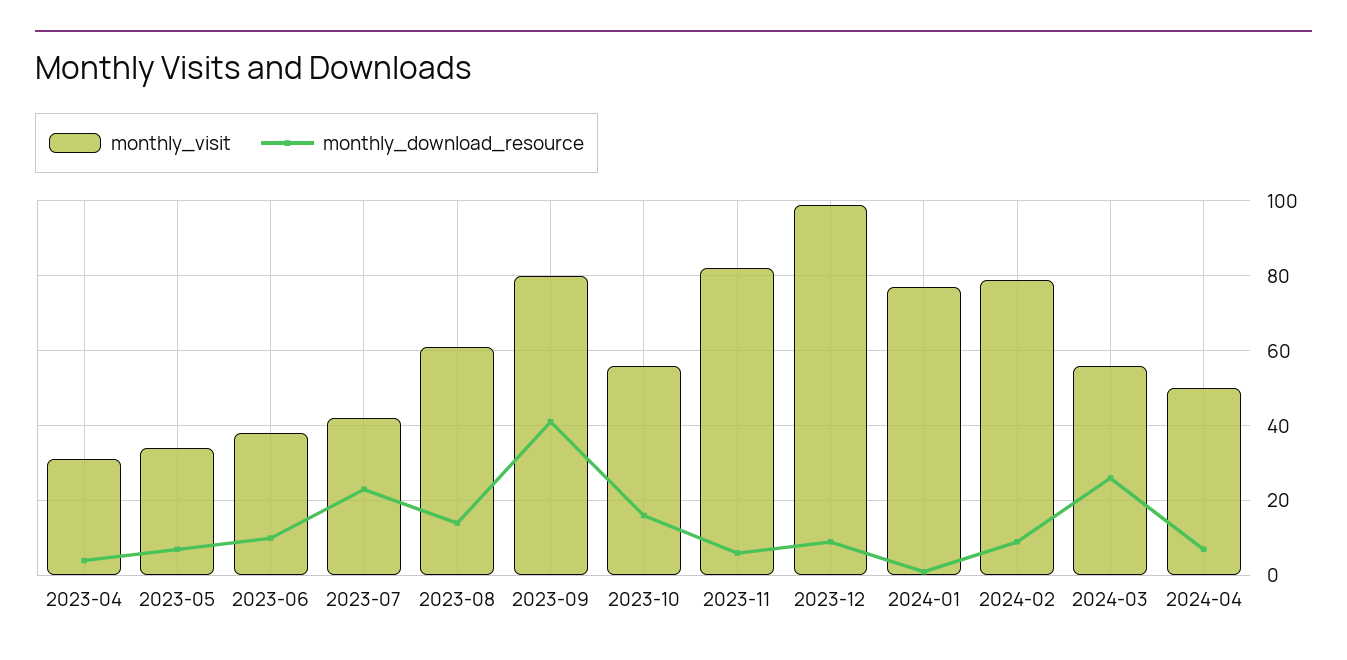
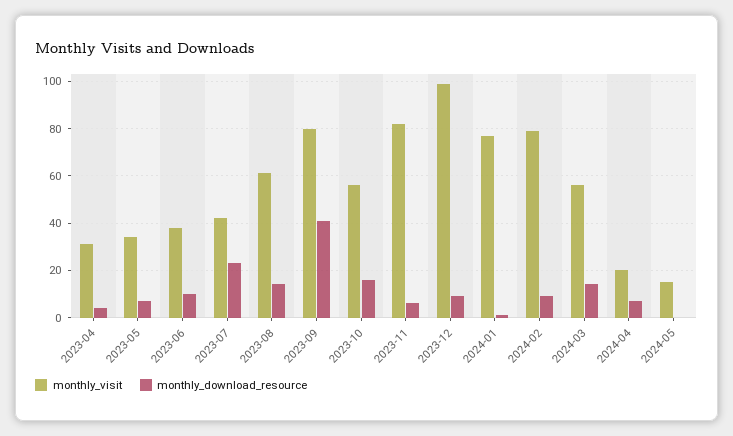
monthly_download_resource, 2024-03: 25 -> 15
monthly_visit, 2024-04: 50 -> 20
monthly_visit, 2024-05: none -> 15
monthly_download_resource, 2024-05: none -> 0

